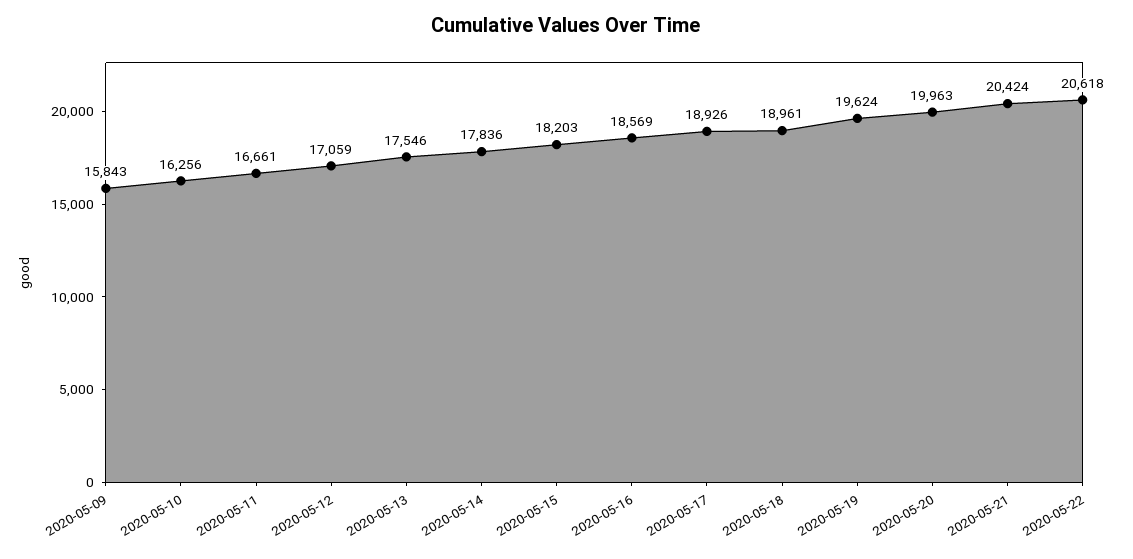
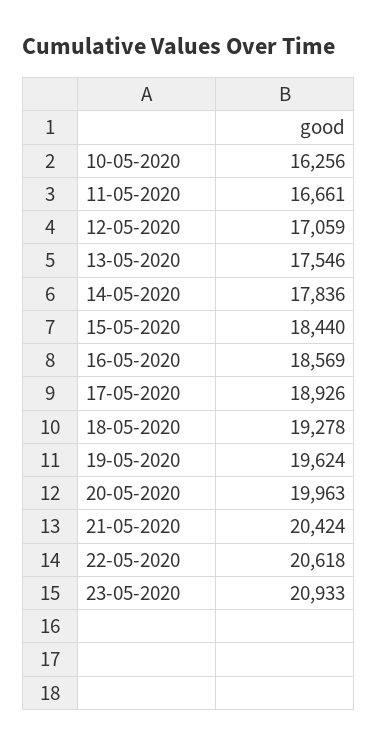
2020-05-09: 15843 -> none
2020-05-15: 18203 -> 18440
2020-05-18: 18961 -> 19278
23-05-2020: none -> 20933

